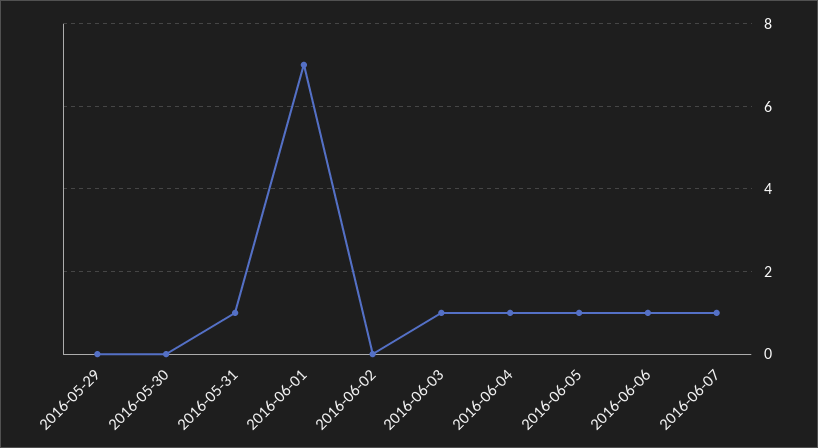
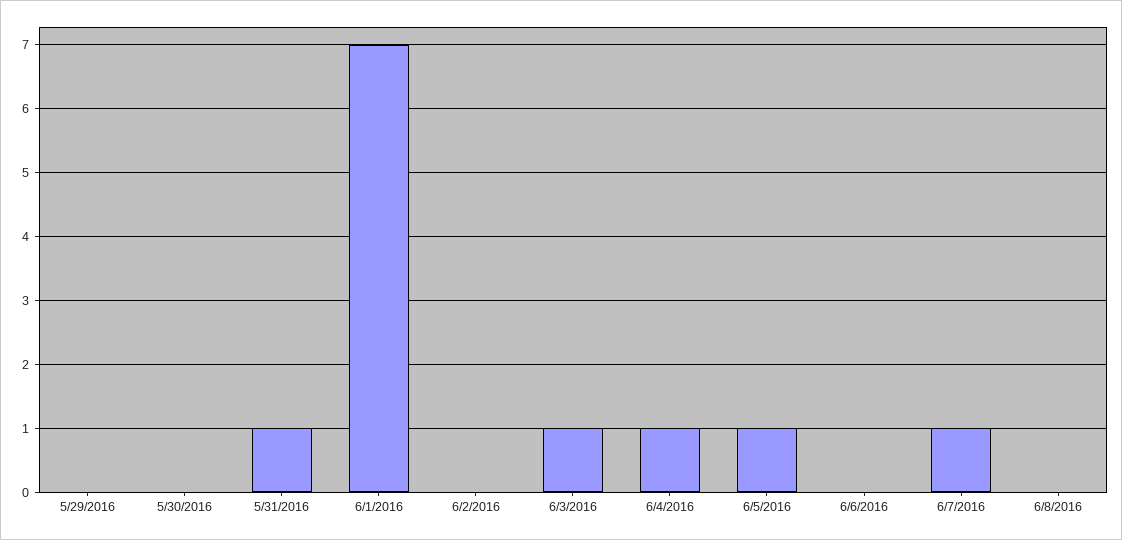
2016-06-06: 1 -> 0
6/8/2016: none -> 0

